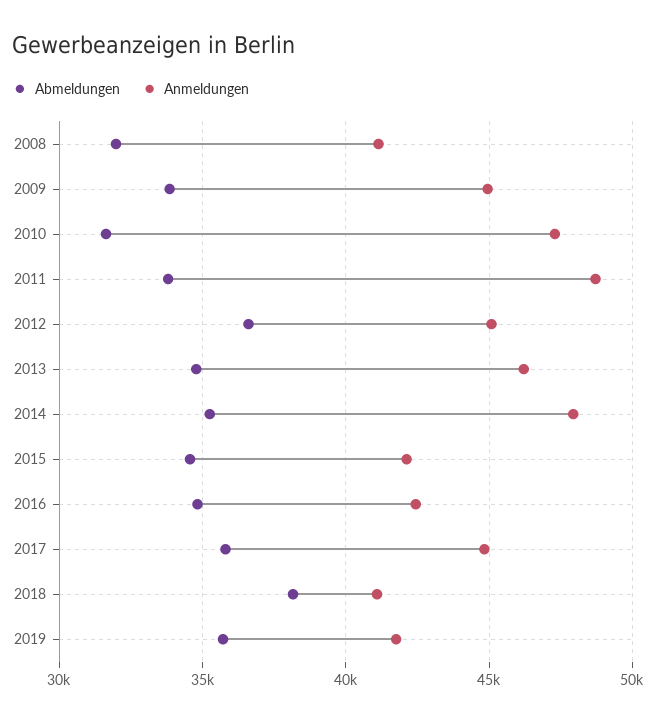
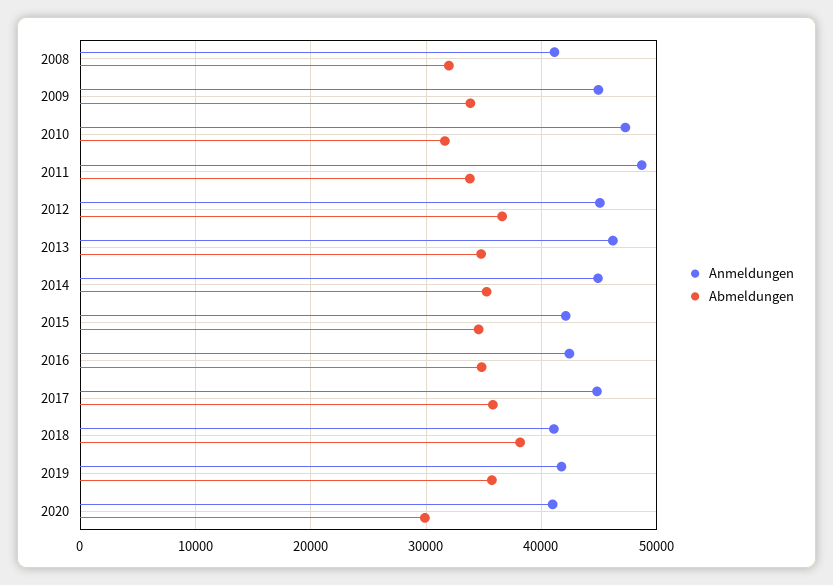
Anmeldungen, 2014: 48000 -> 45000
Anmeldungen, 2020: none -> 41000
Abmeldungen, 2020: none -> 30000

